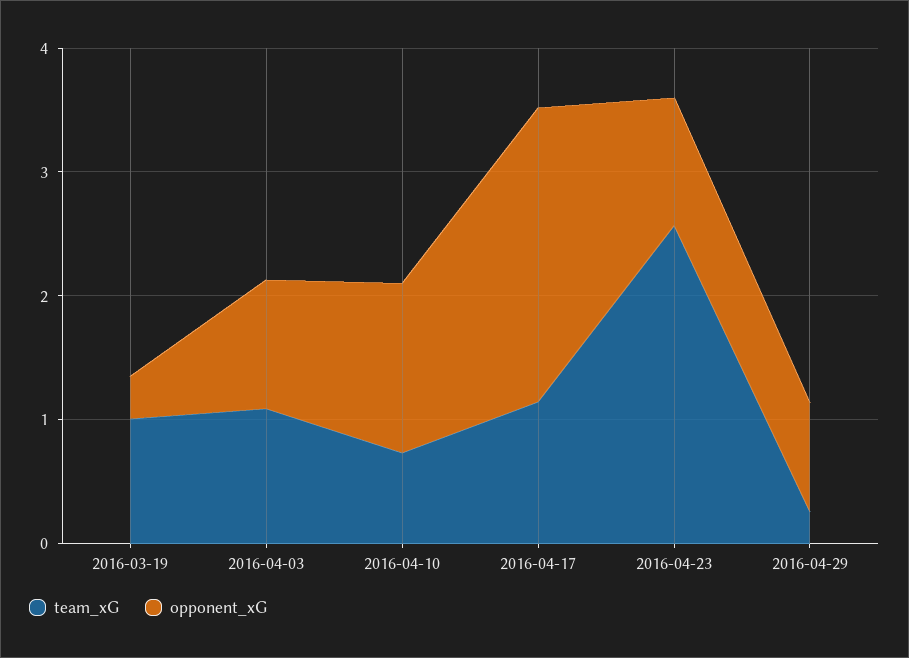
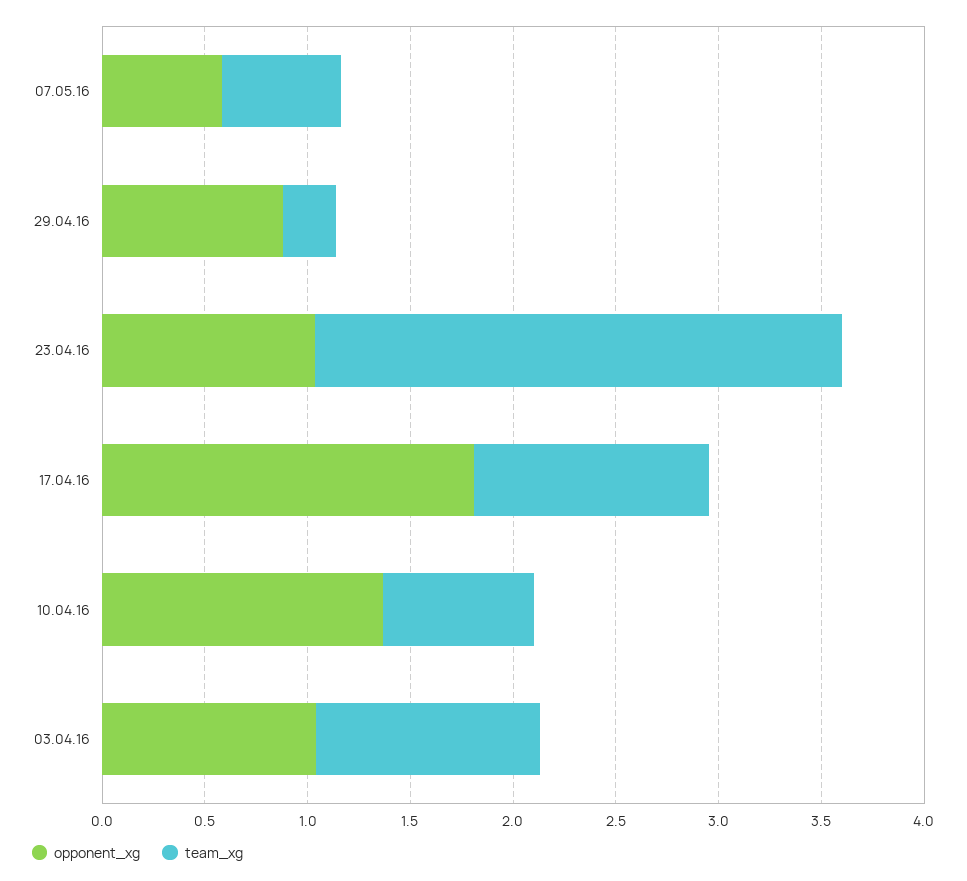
team_xG, 2016-03-19: 1 -> none
opponent_xG, 2016-03-19: 0.4 -> none
opponent_xG, 2016-04-17: 2.4 -> 1.8
opponent_xG, 07.05.16: none -> 0.6
team_xG, 07.05.16: none -> 0.6

